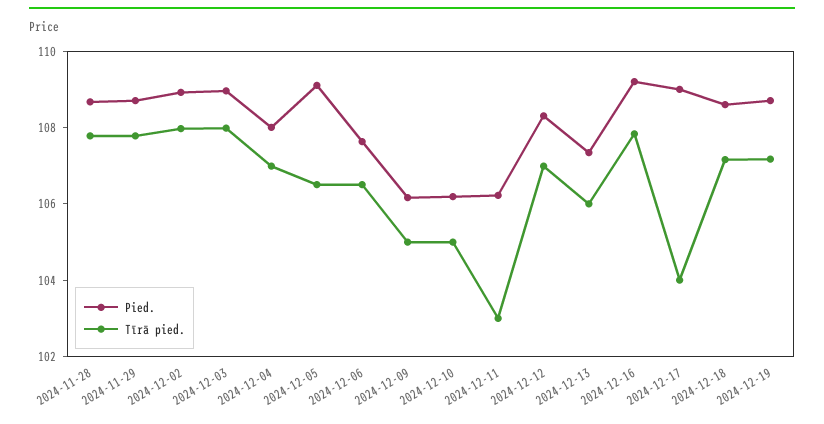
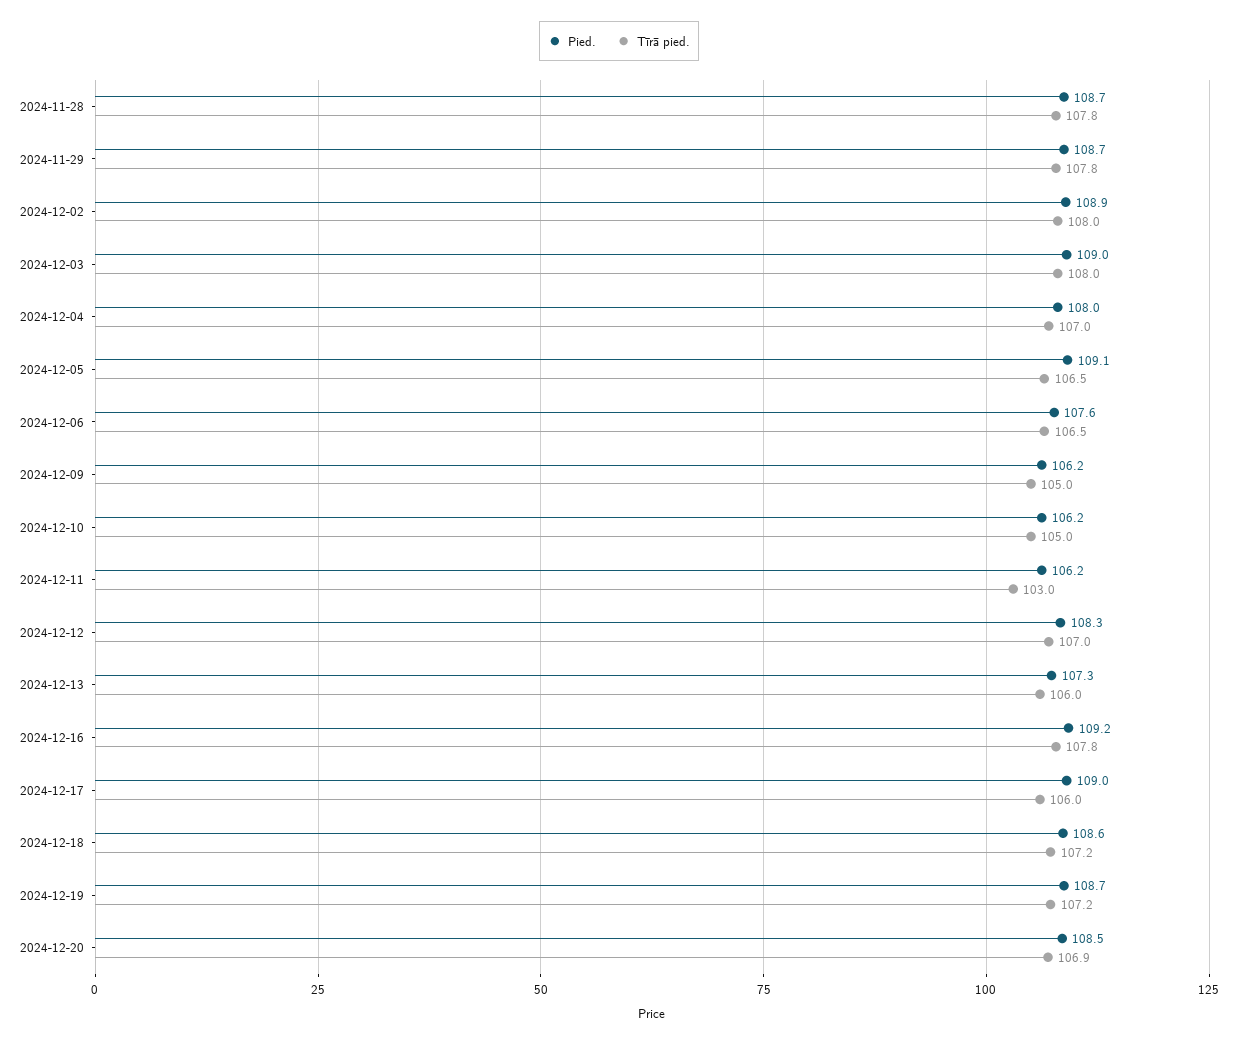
Tīrā pied., 2024-12-17: 104 -> 106
Pied., 2024-12-20: none -> 108.5
Tīrā pied., 2024-12-20: none -> 106.9

